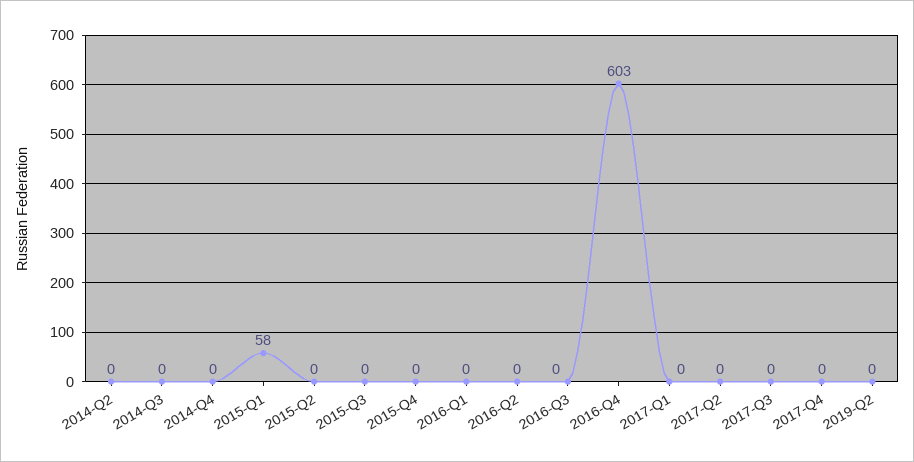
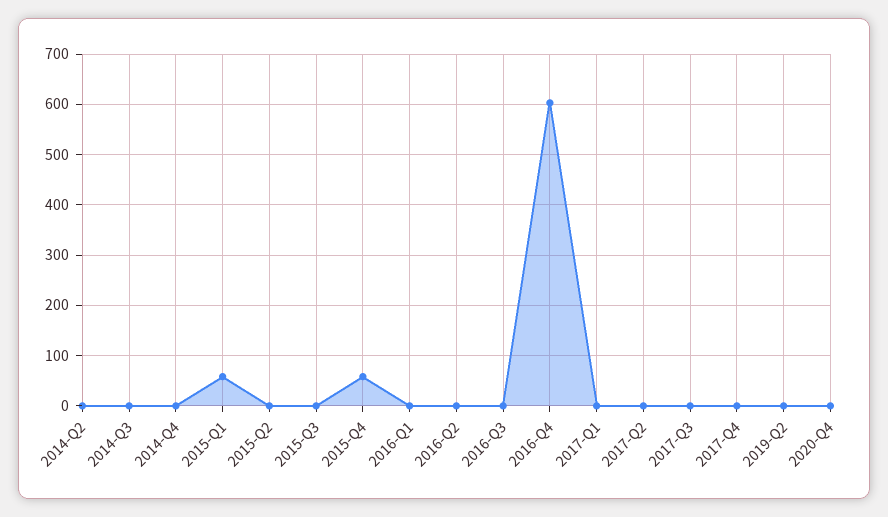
2015-Q4: 0 -> 60
2020-Q4: none -> 0

